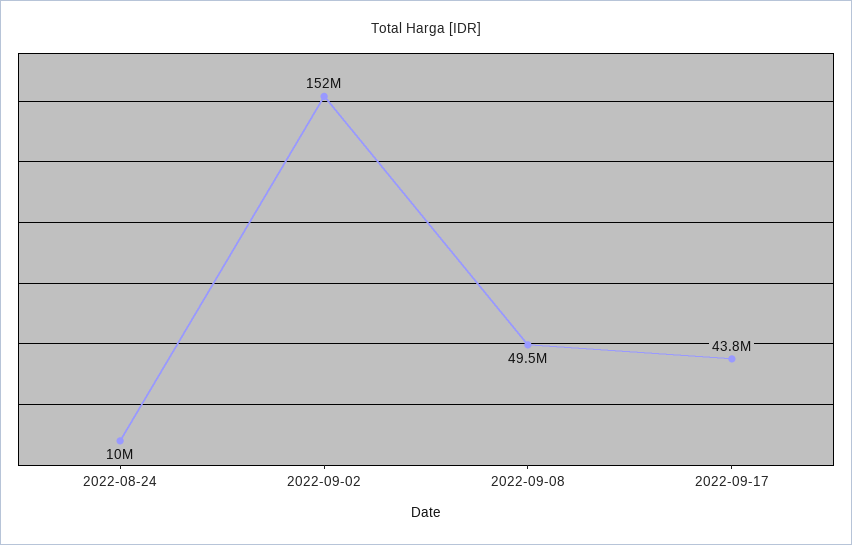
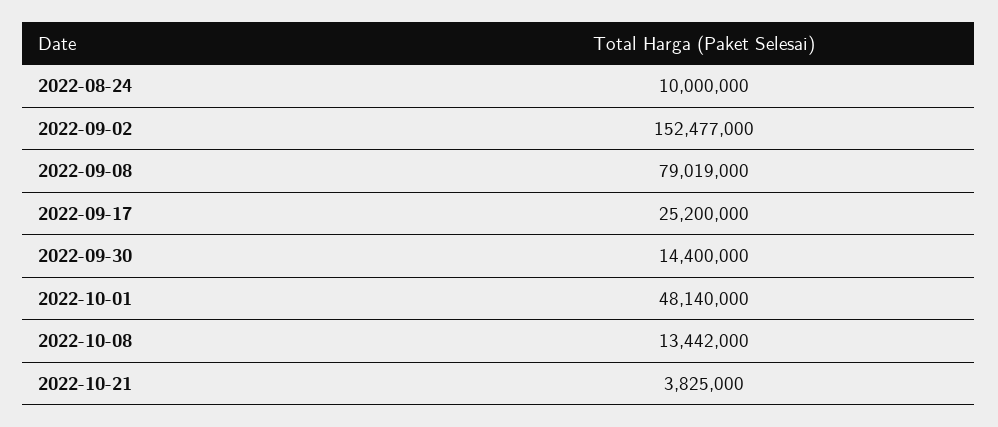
2022-09-08: 49500000 -> 79019000
2022-09-17: 43800000 -> 25200000
2022-09-30: none -> 14400000
2022-10-01: none -> 48140000
2022-10-08: none -> 13442000
2022-10-21: none -> 3825000

